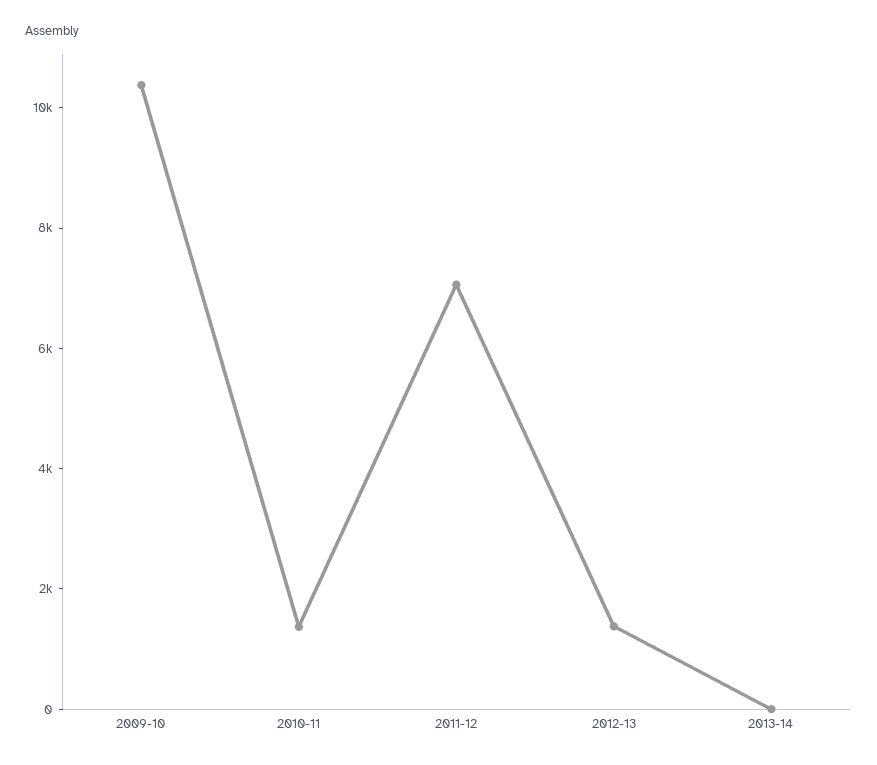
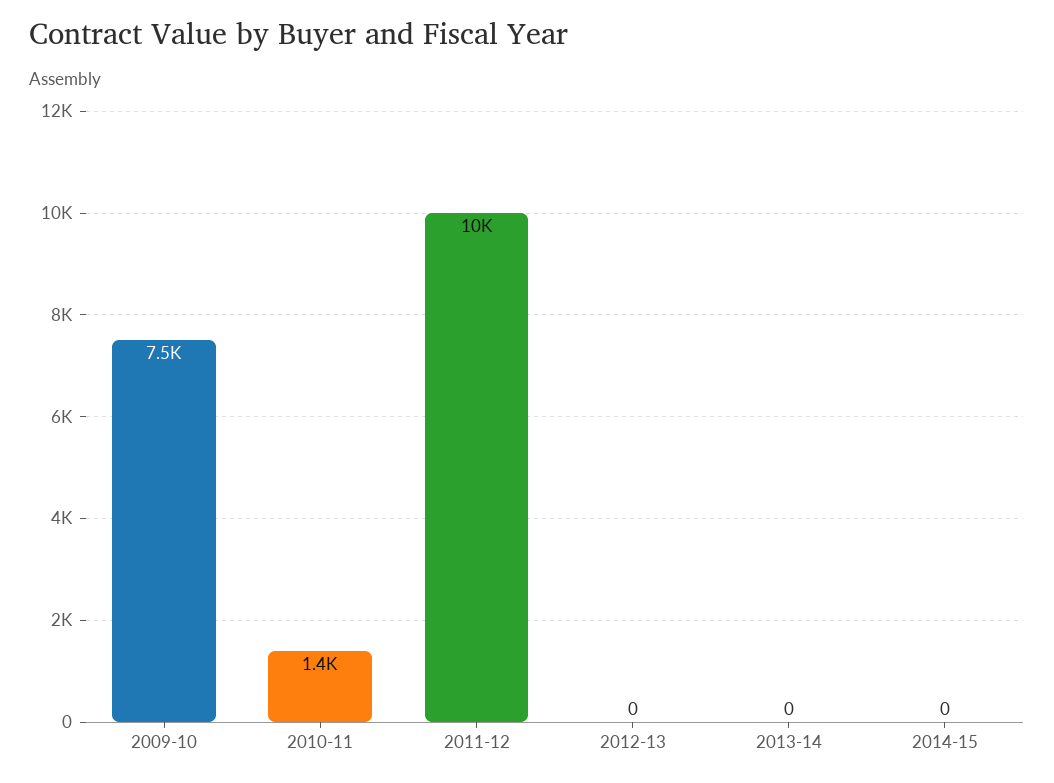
2009-10: 10500 -> 7500
2011-12: 7000 -> 10000
2012-13: 1500 -> 0
2014-15: none -> 0

